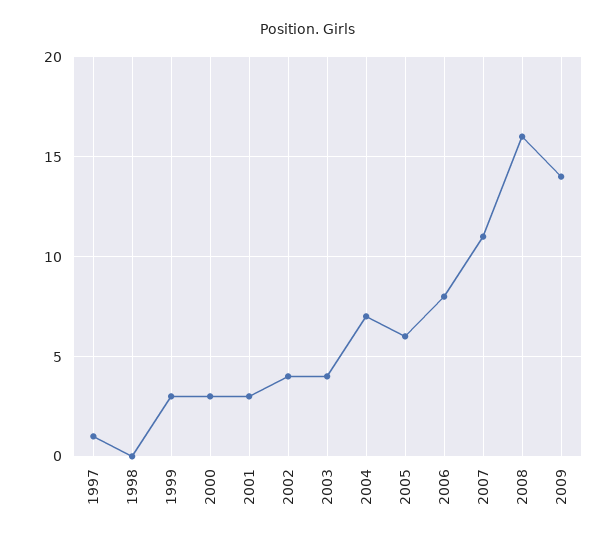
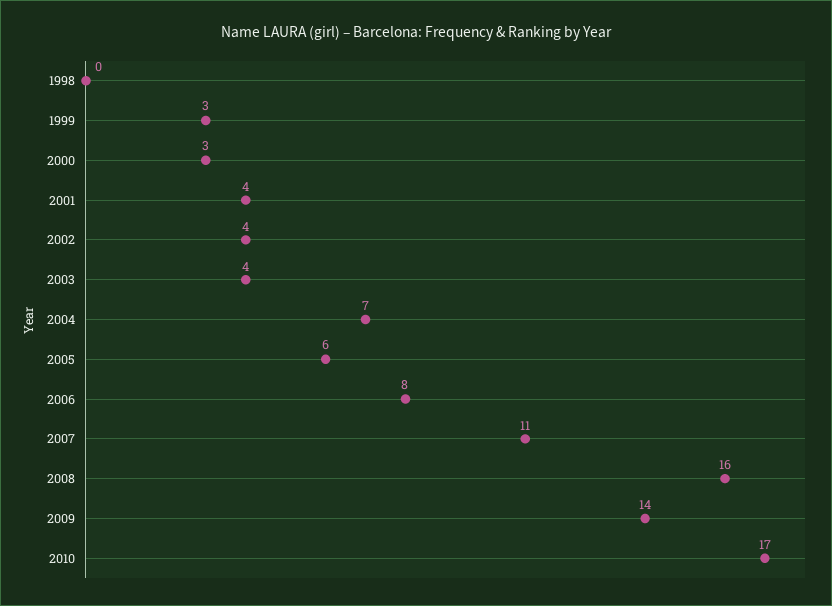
1997: 1 -> none
2001: 3 -> 4
2010: none -> 17

